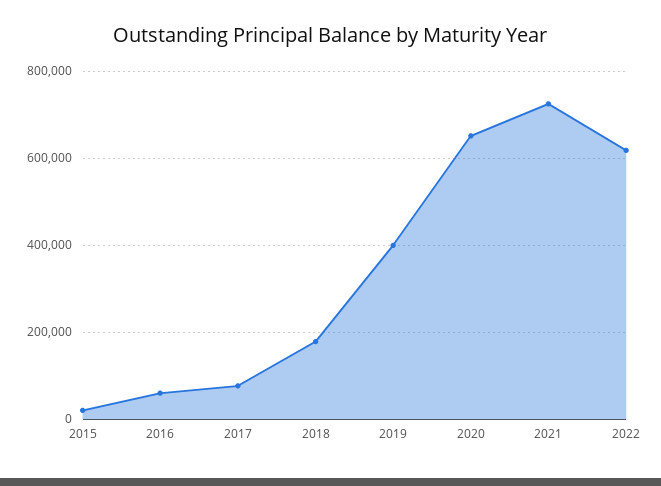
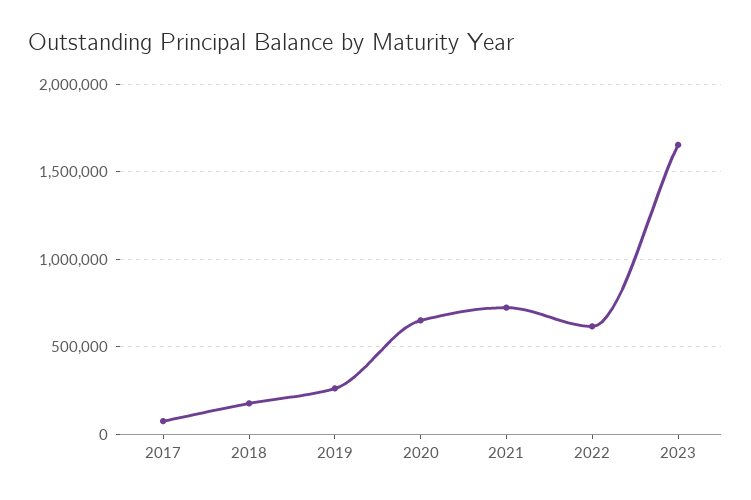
2015: 20000 -> none
2016: 60000 -> none
2019: 400000 -> 250000
2023: none -> 1650000

